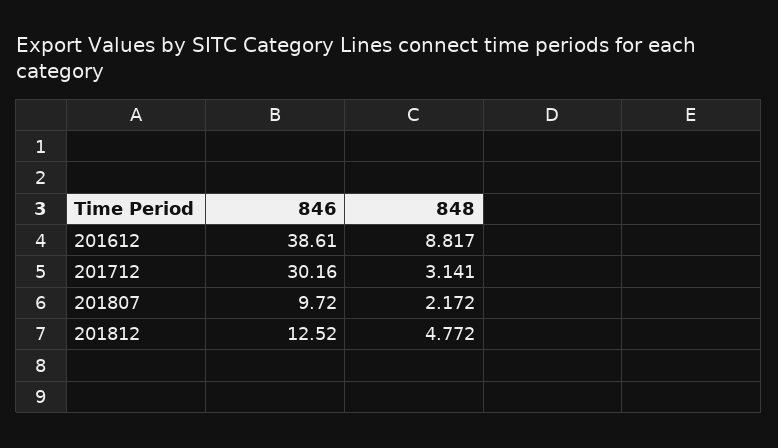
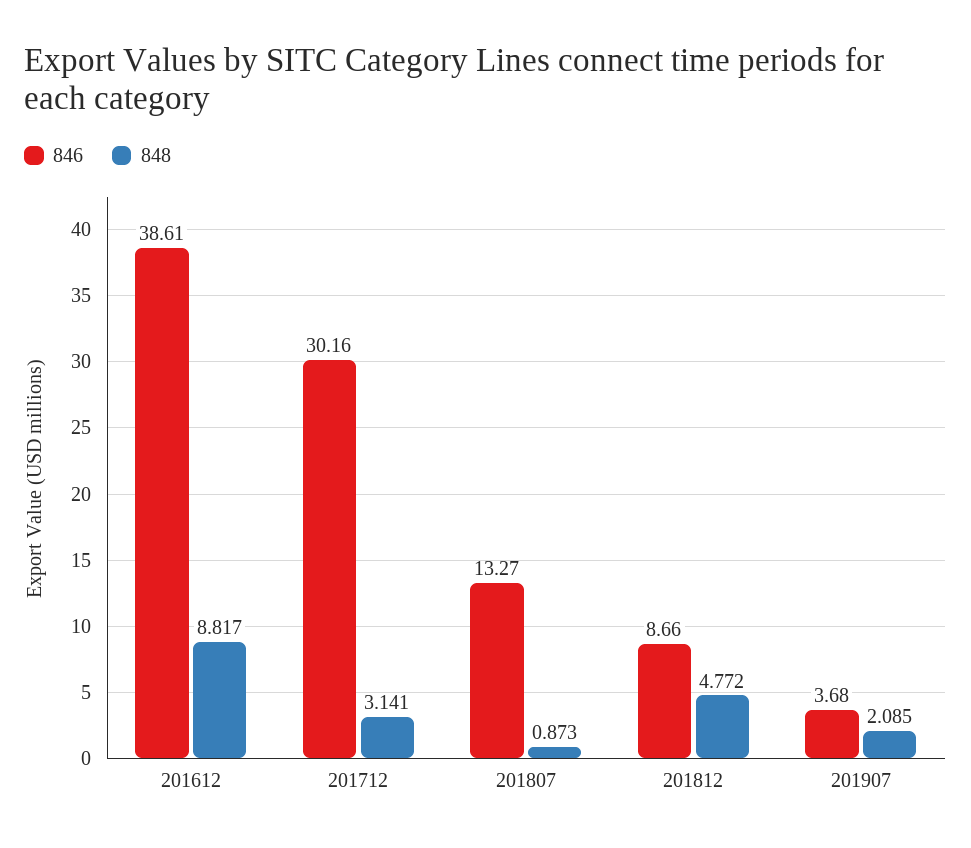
846, 201807: 9.72 -> 13.27
848, 201807: 2.172 -> 0.873
846, 201812: 12.52 -> 8.66
846, 201907: none -> 3.68
848, 201907: none -> 2.085

